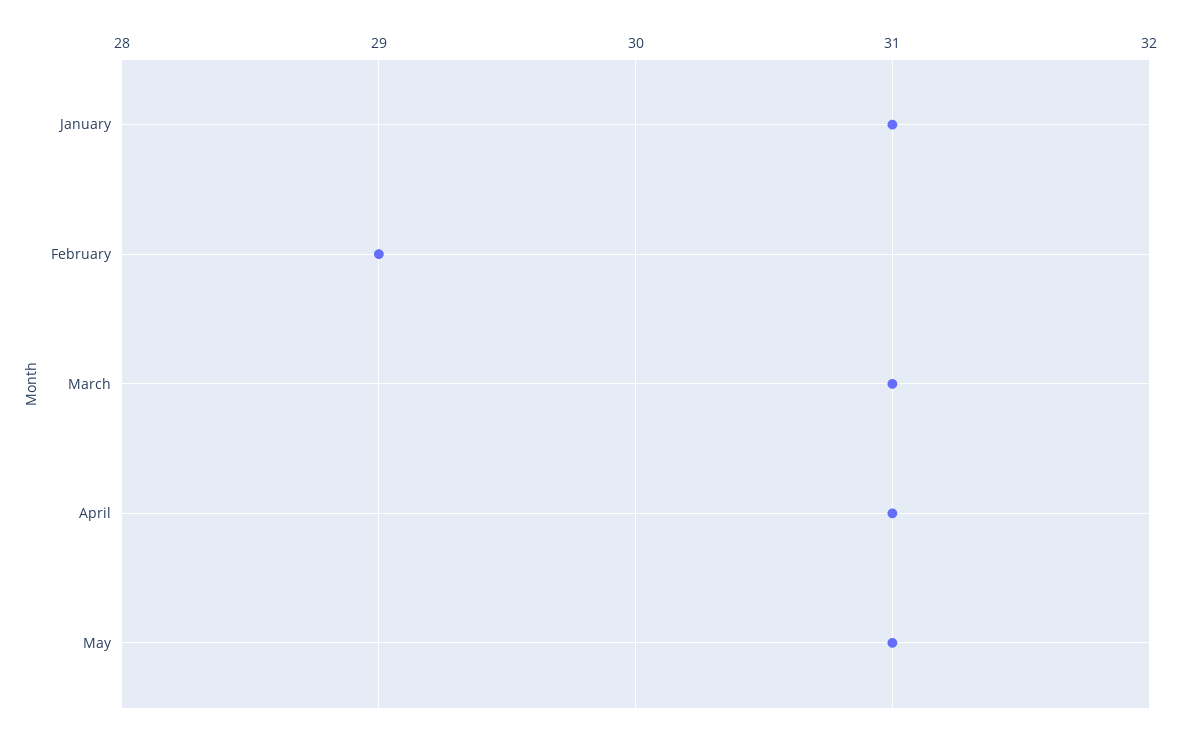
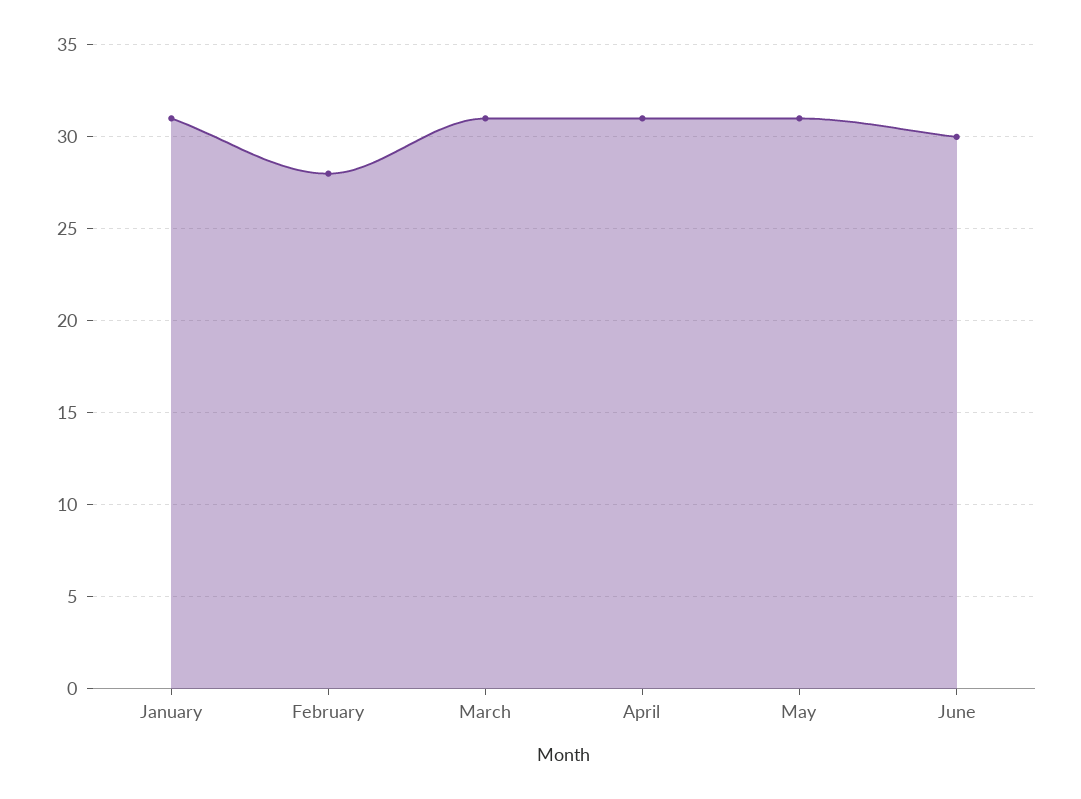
February: 29 -> 28
June: none -> 30

